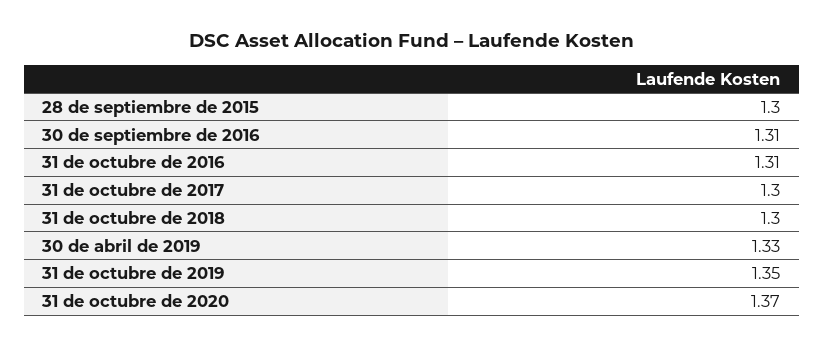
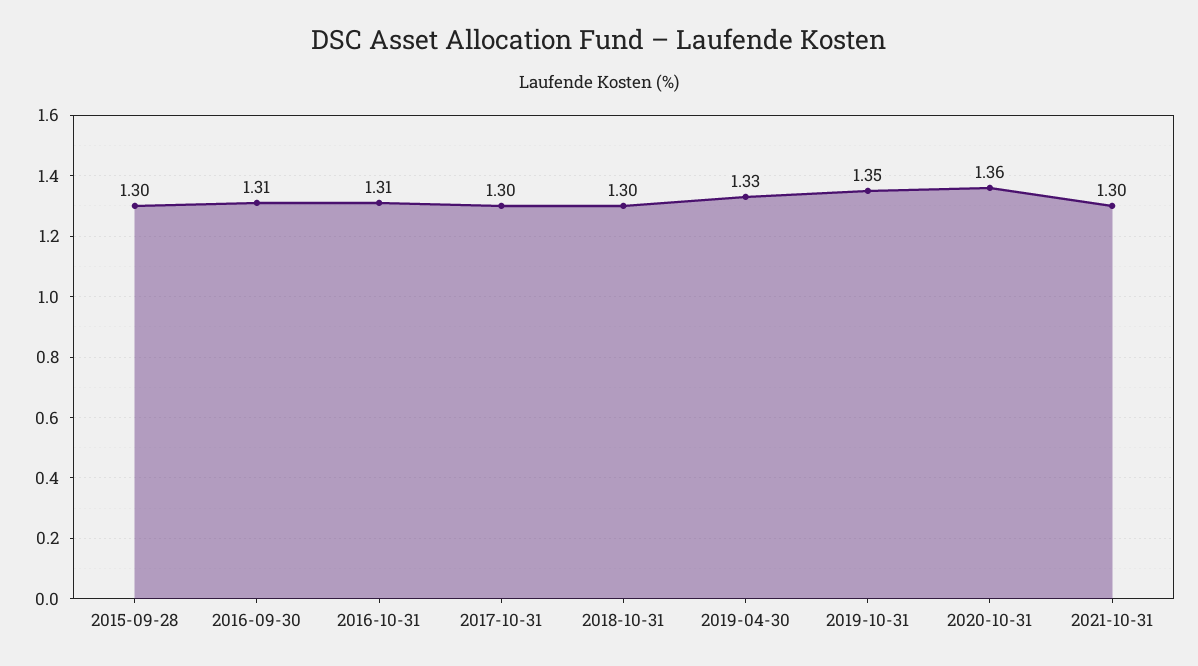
31 de octubre de 2020: 1.37 -> 1.36
2021-10-31: none -> 1.3

